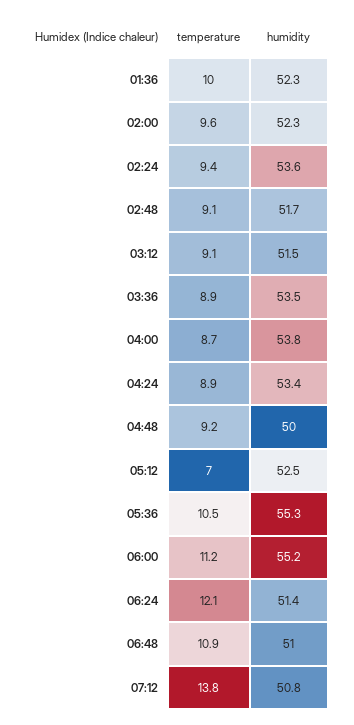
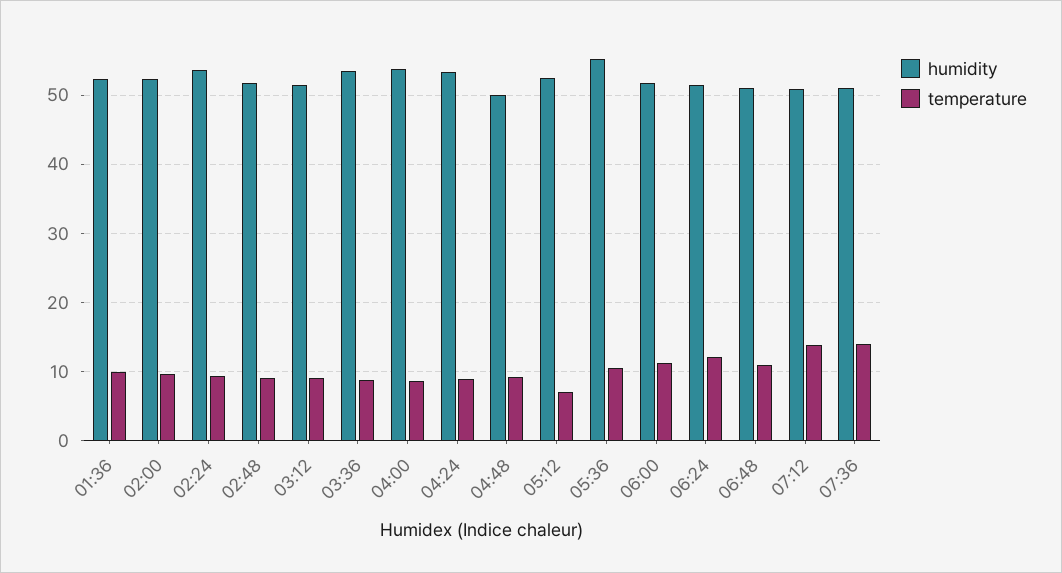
humidity, 06:00: 55.2 -> 52
humidity, 07:36: none -> 51
temperature, 07:36: none -> 14

